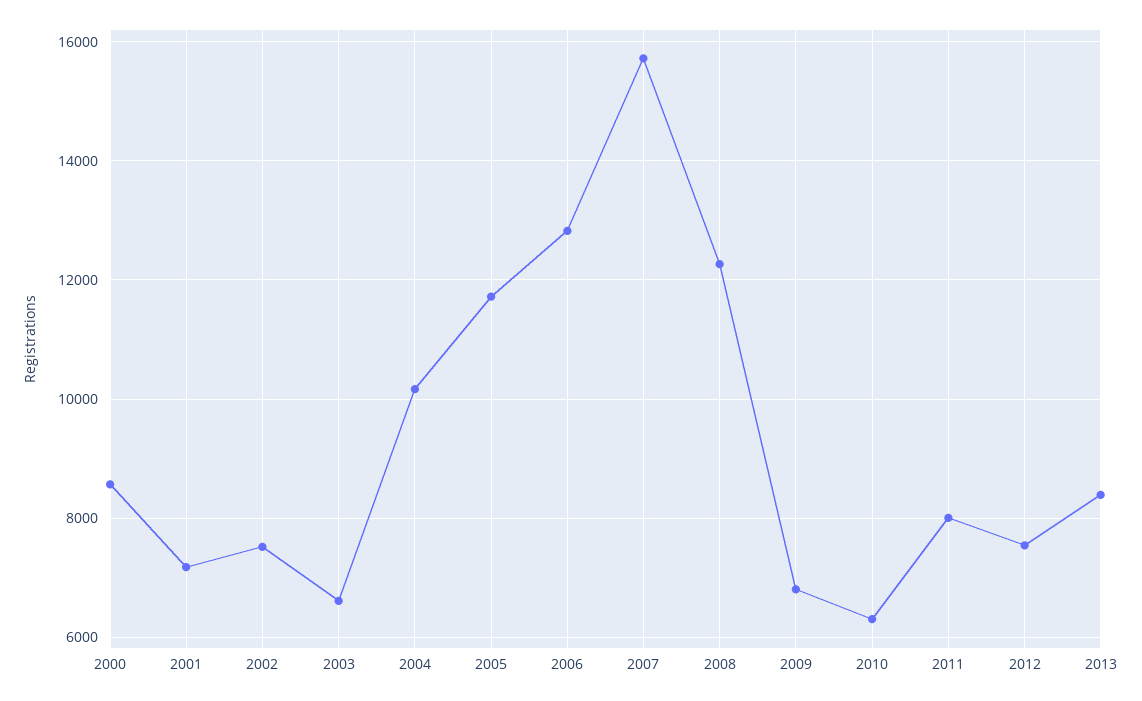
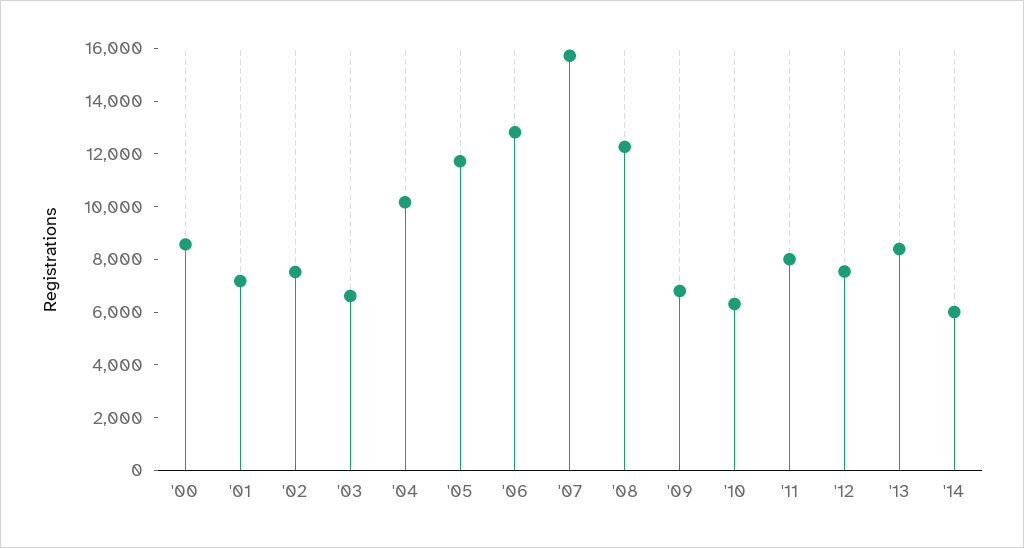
'14: none -> 6000

